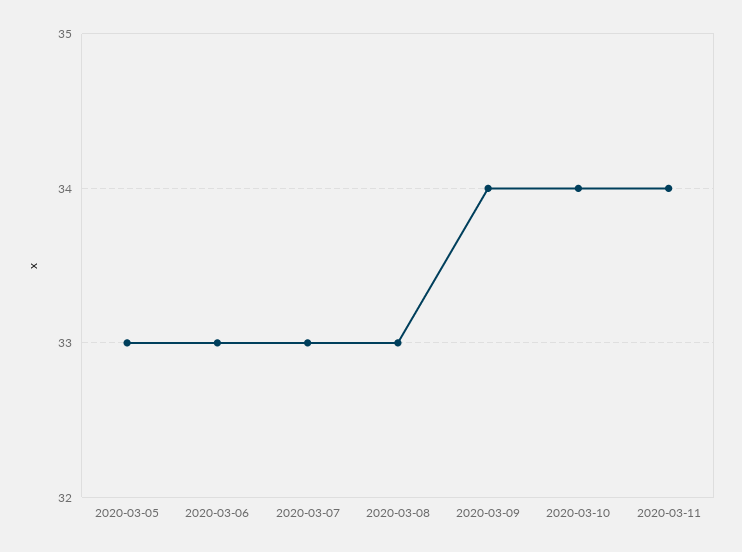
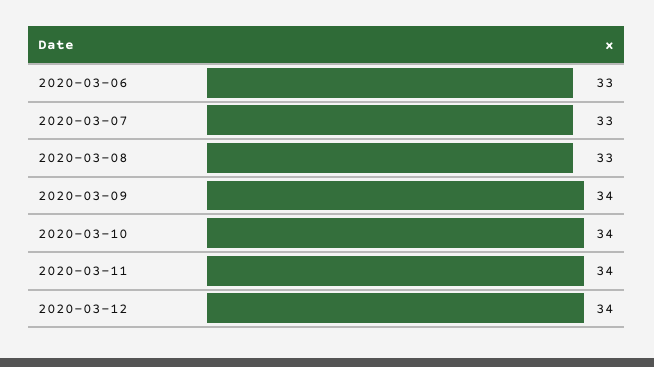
2020-03-05: 33 -> none
2020-03-12: none -> 34

